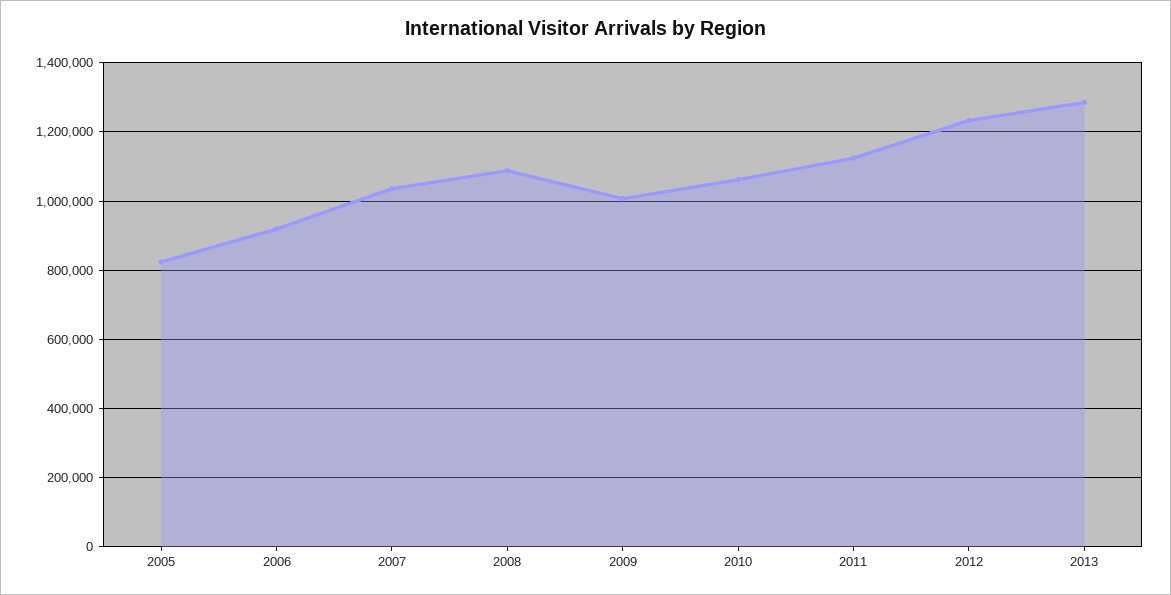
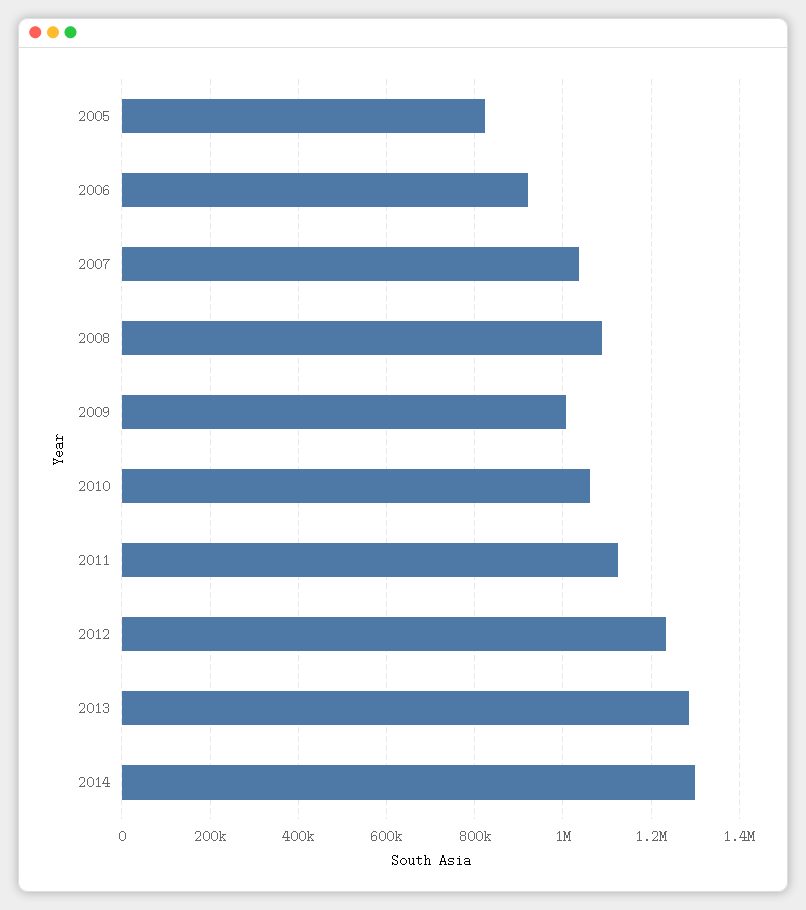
2014: none -> 1300000

